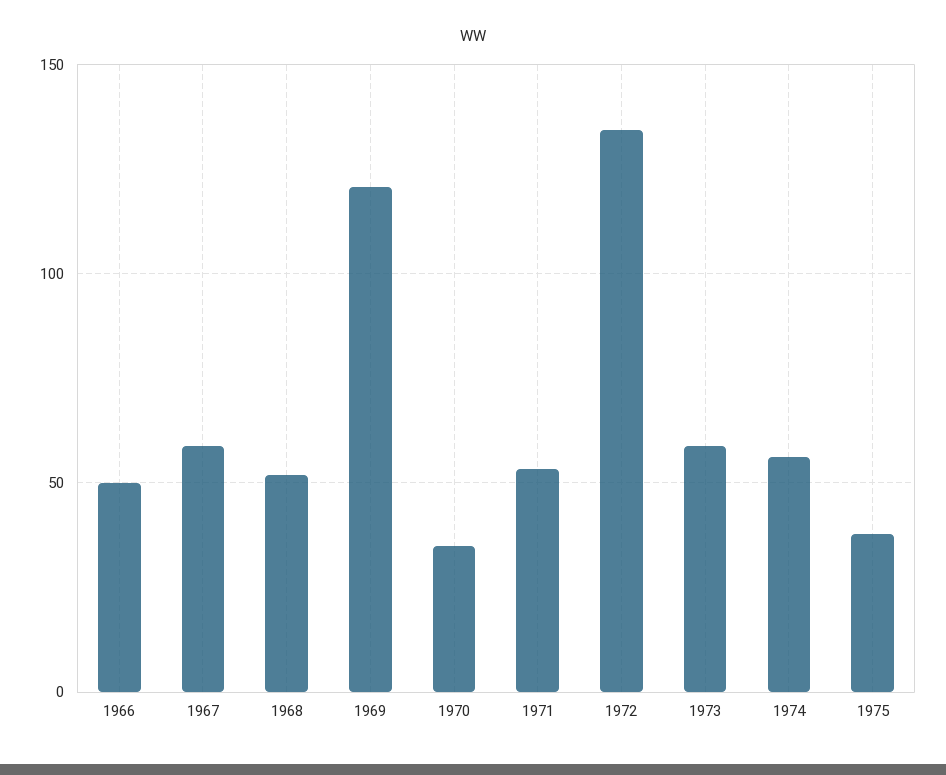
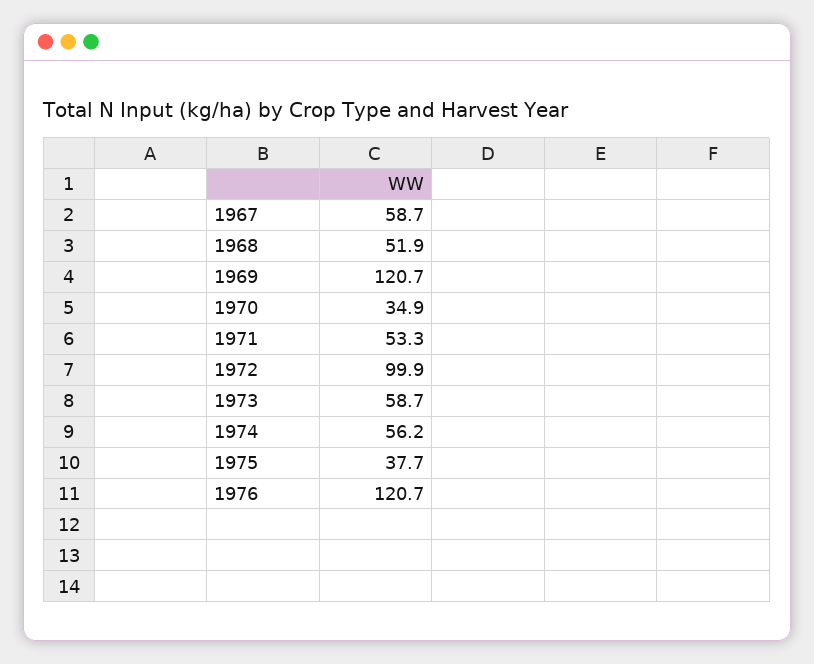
1966: 50 -> none
1972: 135 -> 99.9
1976: none -> 120.7

